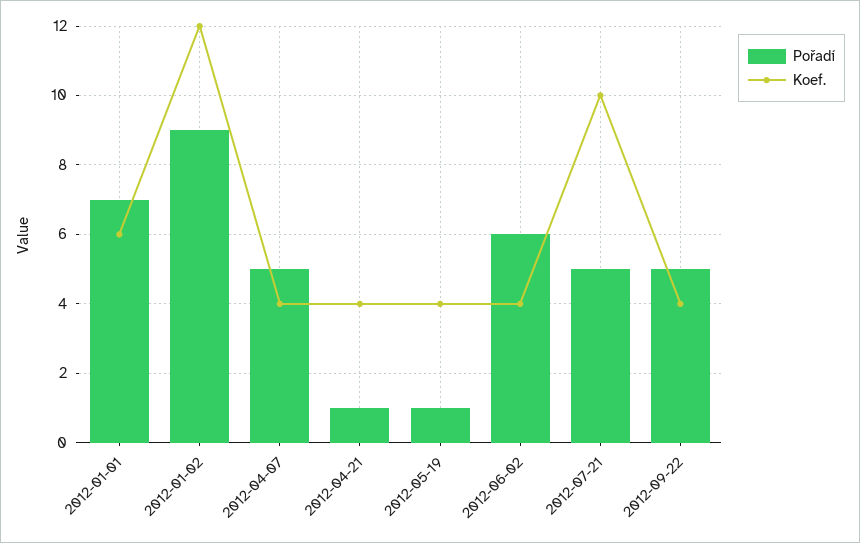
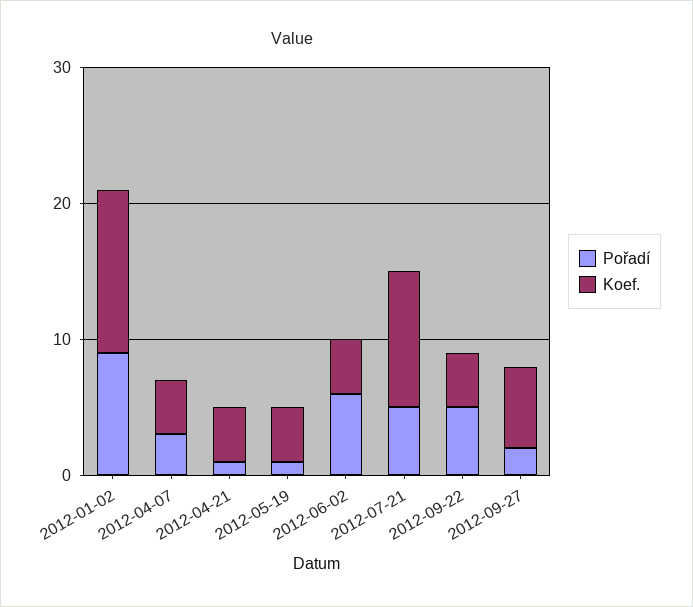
Pořadí, 2012-01-01: 7 -> none
Koef., 2012-01-01: 6 -> none
Pořadí, 2012-04-07: 5 -> 3
Pořadí, 2012-09-27: none -> 2
Koef., 2012-09-27: none -> 6

